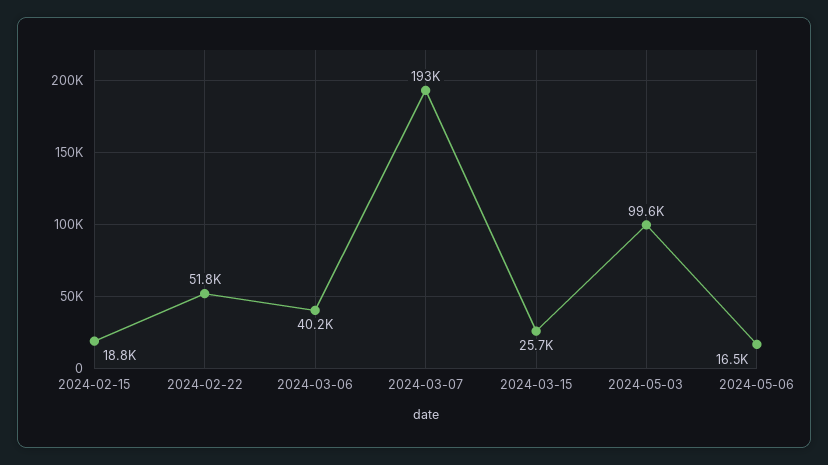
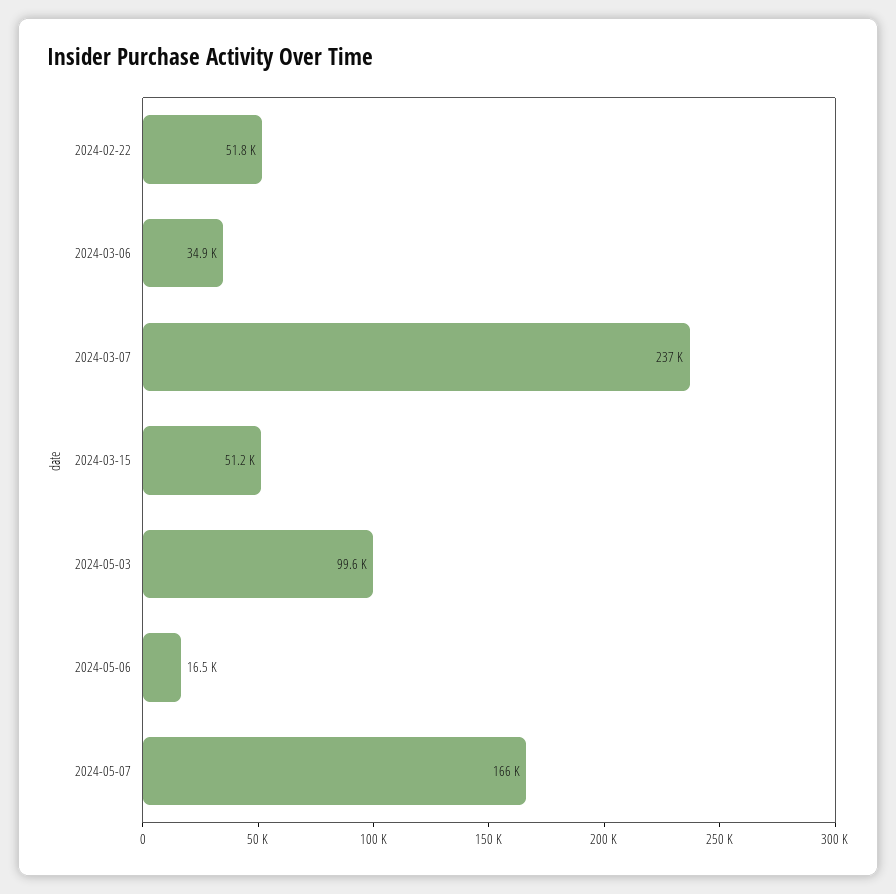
2024-02-15: 18800 -> none
2024-03-06: 40200 -> 34900
2024-03-07: 193000 -> 237000
2024-03-15: 25700 -> 51200
2024-05-07: none -> 166000

